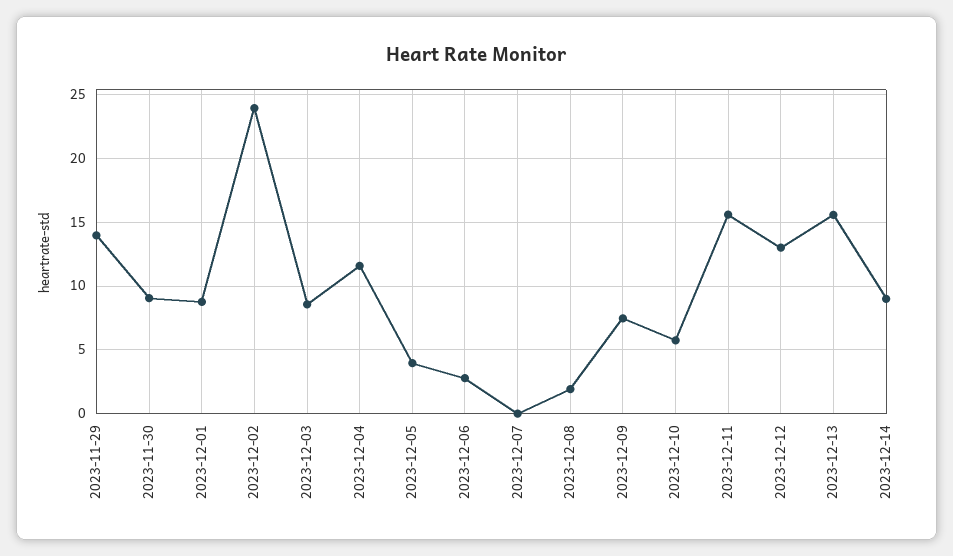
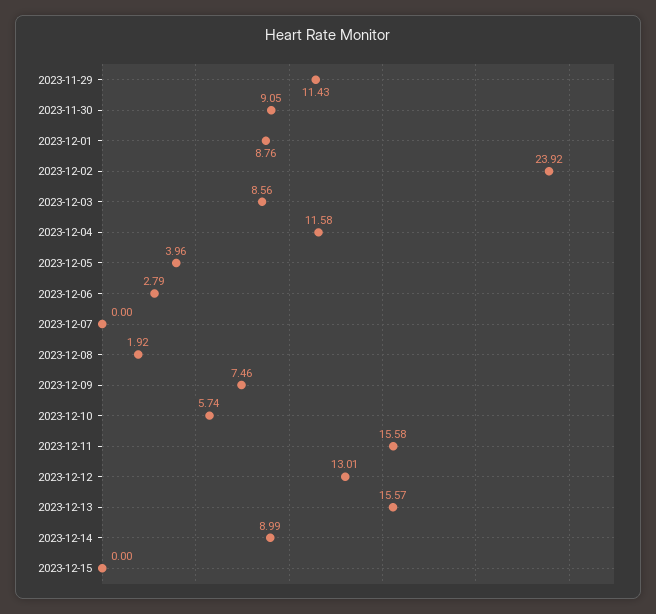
2023-11-29: 14 -> 11.43
2023-12-15: none -> 0

